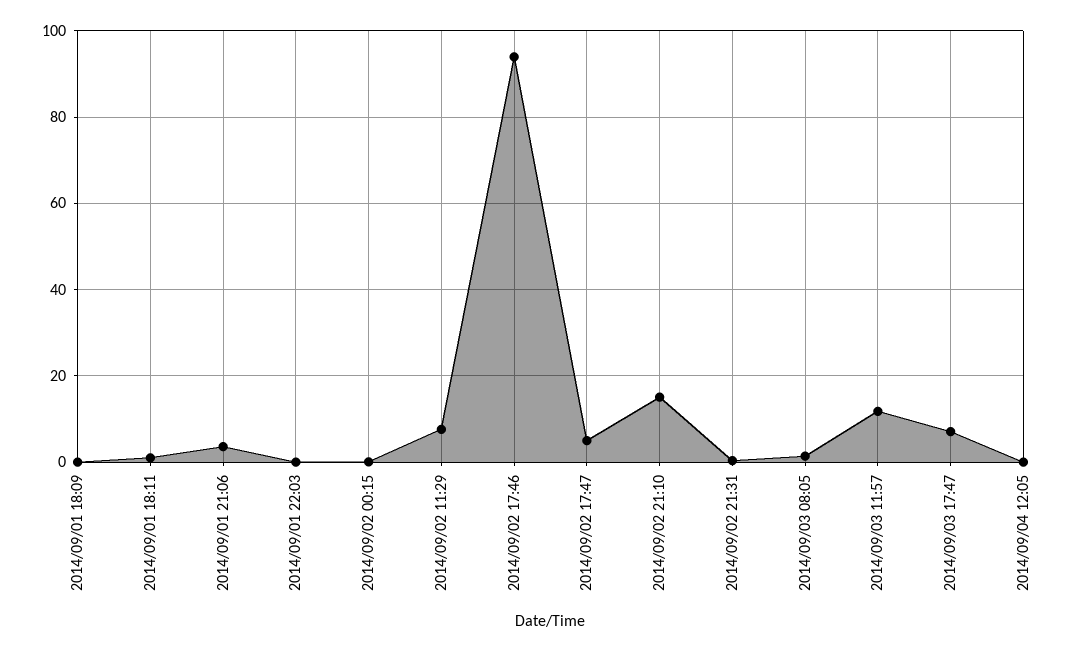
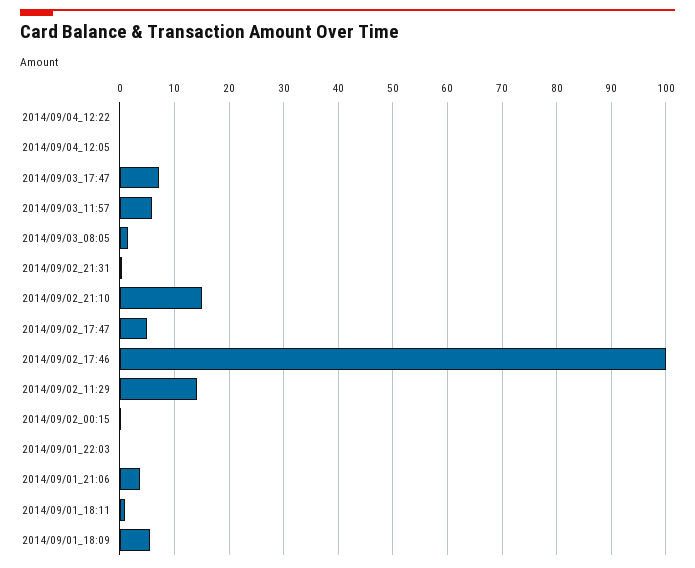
2014/09/01 18:09: 0 -> 6
2014/09/02 11:29: 8 -> 14
2014/09/02 17:46: 94 -> 100
2014/09/03 11:57: 12 -> 6
2014/09/04_12:22: none -> 0

